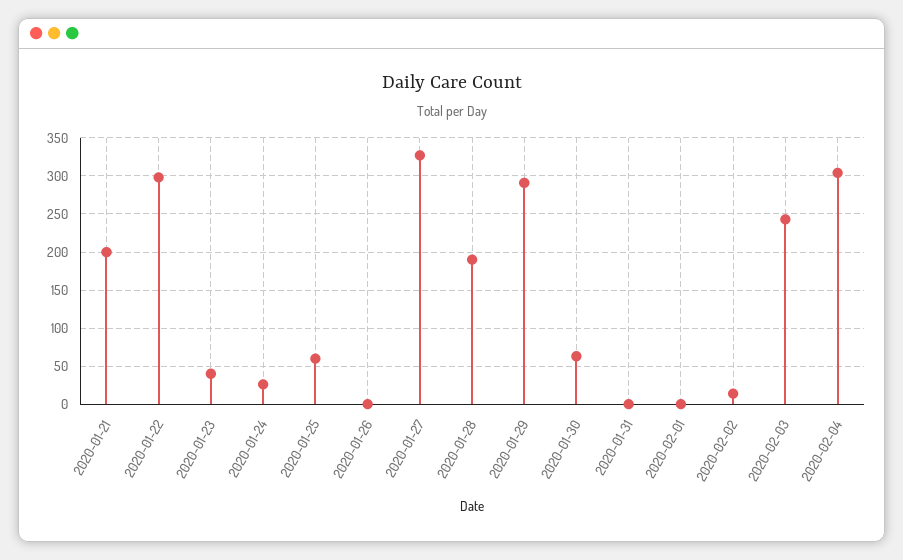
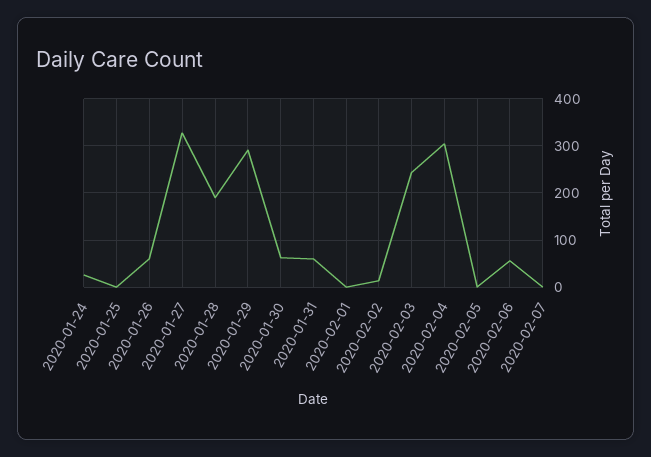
2020-01-21: 200 -> none
2020-01-22: 300 -> none
2020-01-23: 40 -> none
2020-01-25: 60 -> 0
2020-01-26: 0 -> 60
2020-01-31: 0 -> 60
2020-02-05: none -> 0
2020-02-06: none -> 60
2020-02-07: none -> 0

